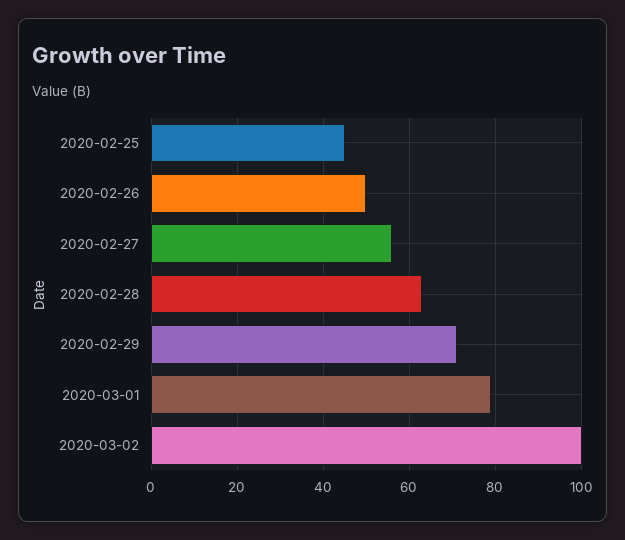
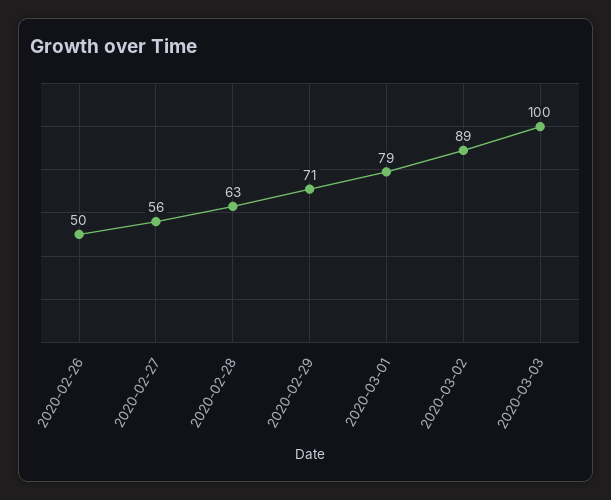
2020-02-25: 45 -> none
2020-03-02: 100 -> 89
2020-03-03: none -> 100

